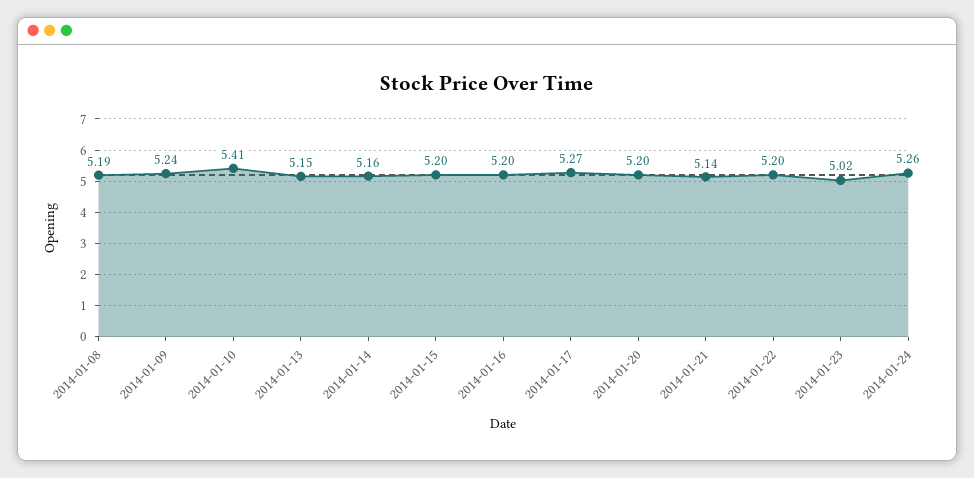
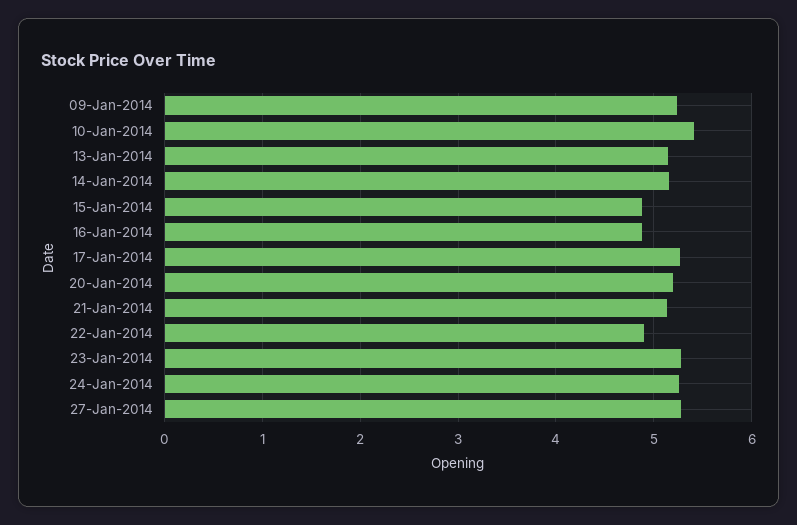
2014-01-08: 5.19 -> none
2014-01-15: 5.2 -> 4.9
2014-01-16: 5.2 -> 4.9
2014-01-22: 5.2 -> 4.9
2014-01-23: 5.02 -> 5.3
27-Jan-2014: none -> 5.3

